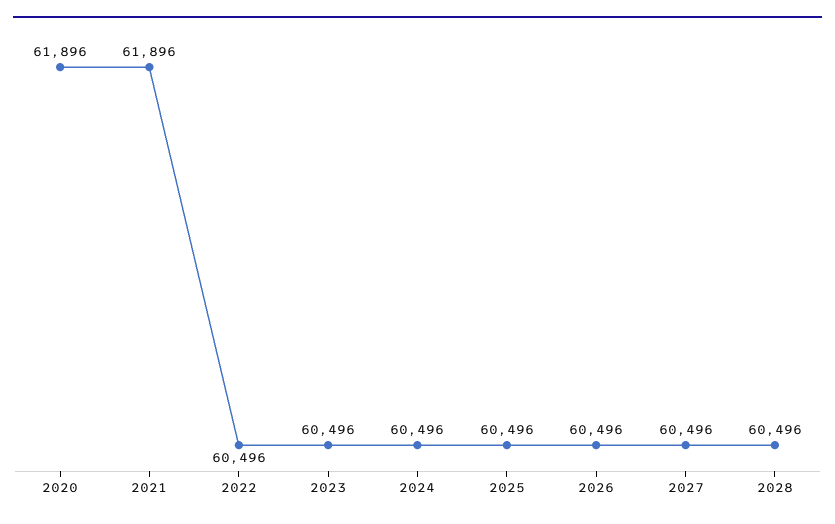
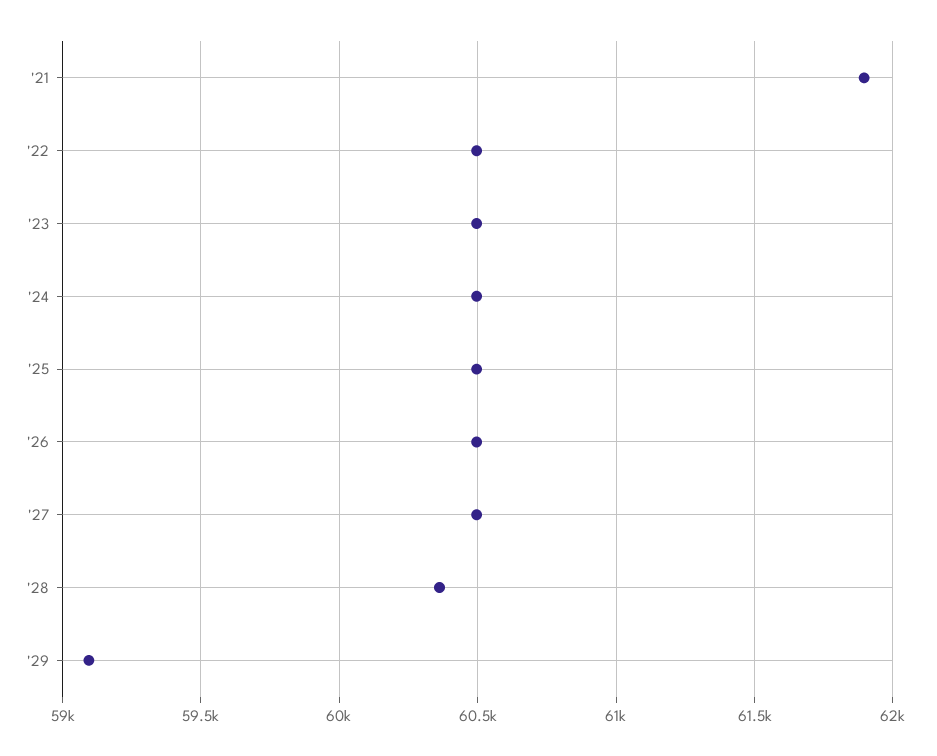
2020: 61896 -> none
2028: 60496 -> 60350
'29: none -> 59100

